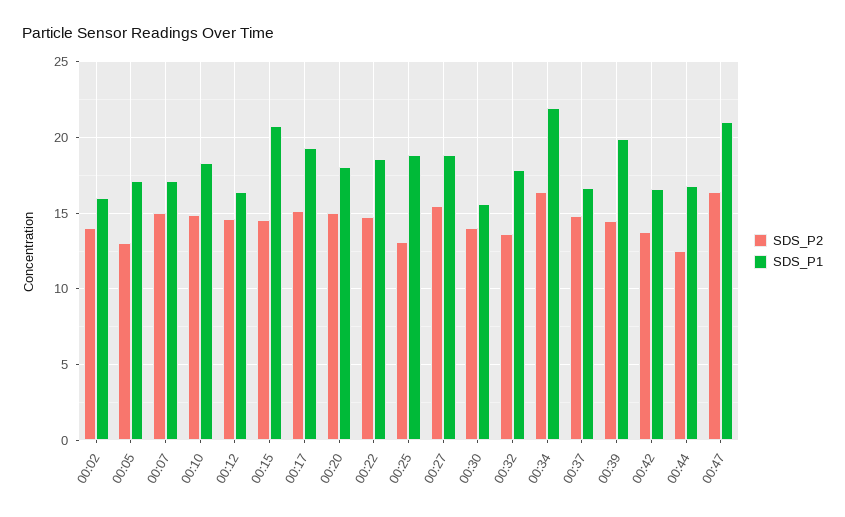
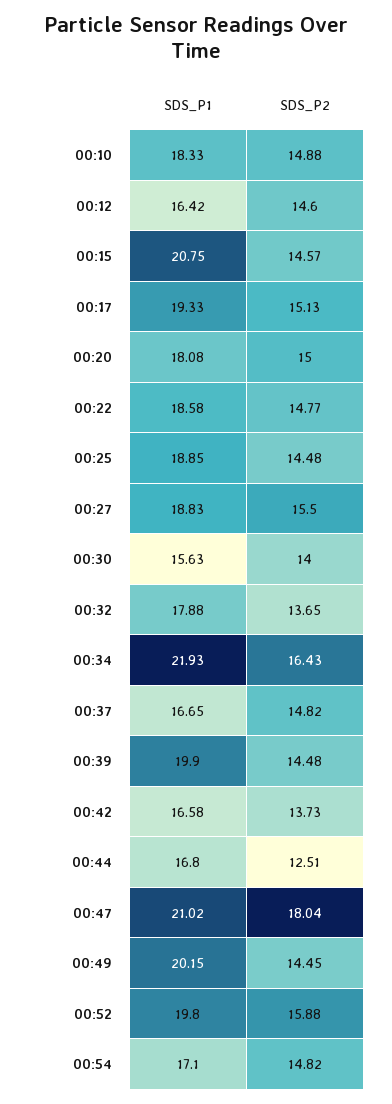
SDS_P2, 00:02: 14 -> none
SDS_P1, 00:02: 16 -> none
SDS_P2, 00:05: 13 -> none
SDS_P1, 00:05: 17 -> none
SDS_P2, 00:07: 15 -> none
SDS_P1, 00:07: 17 -> none
SDS_P2, 00:25: 13 -> 14.48
SDS_P2, 00:47: 16.5 -> 18.04
SDS_P1, 00:49: none -> 20.15
SDS_P2, 00:49: none -> 14.45
SDS_P1, 00:52: none -> 19.8
SDS_P2, 00:52: none -> 15.88
SDS_P1, 00:54: none -> 17.1
SDS_P2, 00:54: none -> 14.82

